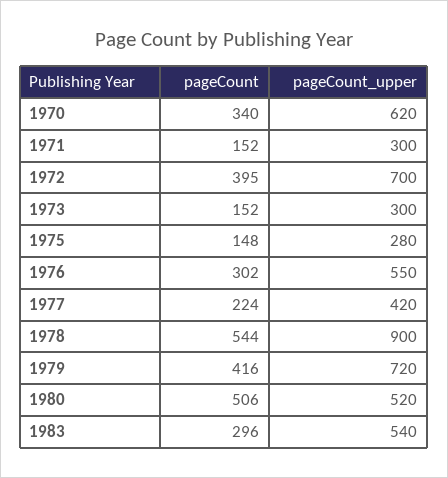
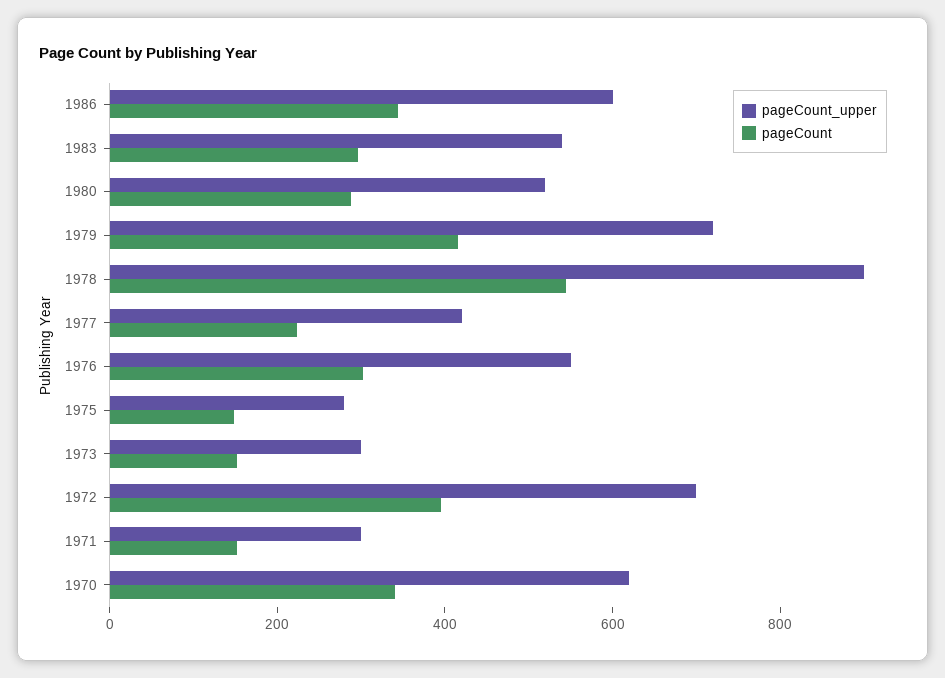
pageCount, 1980: 506 -> 300
pageCount_upper, 1986: none -> 600
pageCount, 1986: none -> 350

